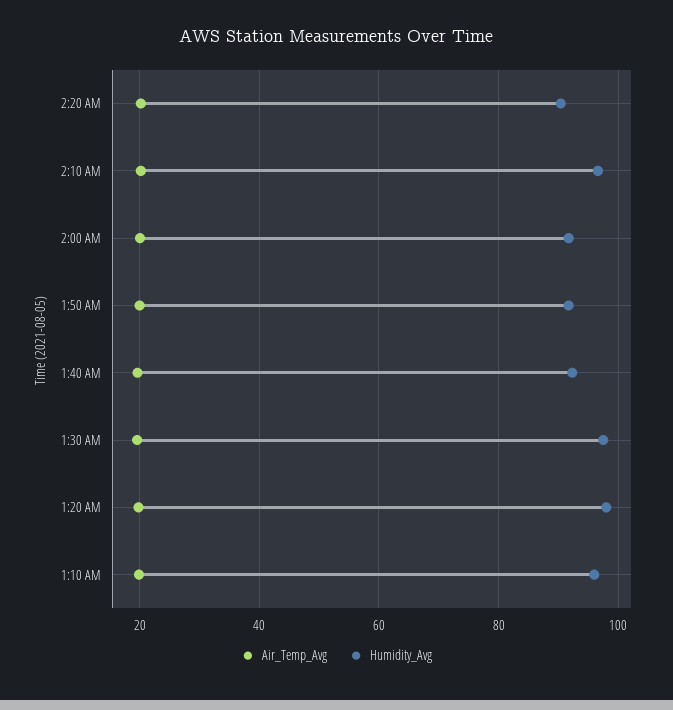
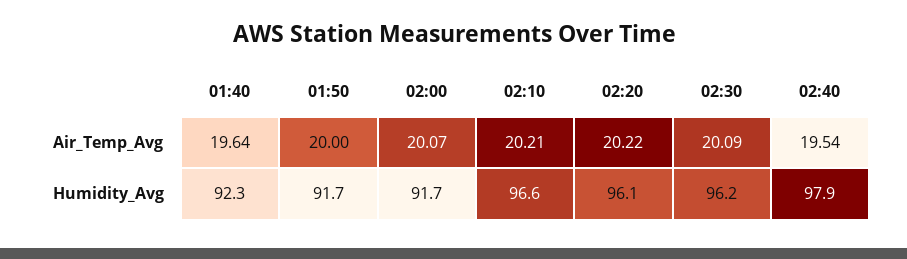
Humidity_Avg, 2:20 AM: 90 -> 96.1
Air_Temp_Avg, 1:30 AM: 20 -> none
Humidity_Avg, 1:30 AM: 98 -> none
Air_Temp_Avg, 1:20 AM: 20 -> none
Humidity_Avg, 1:20 AM: 98 -> none
Air_Temp_Avg, 1:10 AM: 20 -> none
Humidity_Avg, 1:10 AM: 96 -> none
Air_Temp_Avg, 02:30: none -> 20.09
Air_Temp_Avg, 02:40: none -> 19.54
Humidity_Avg, 02:30: none -> 96.2
Humidity_Avg, 02:40: none -> 97.9

